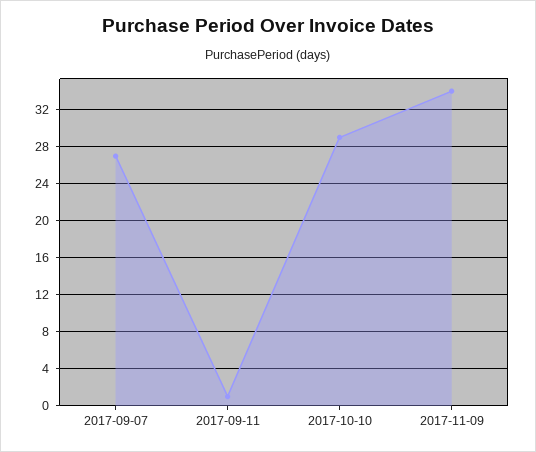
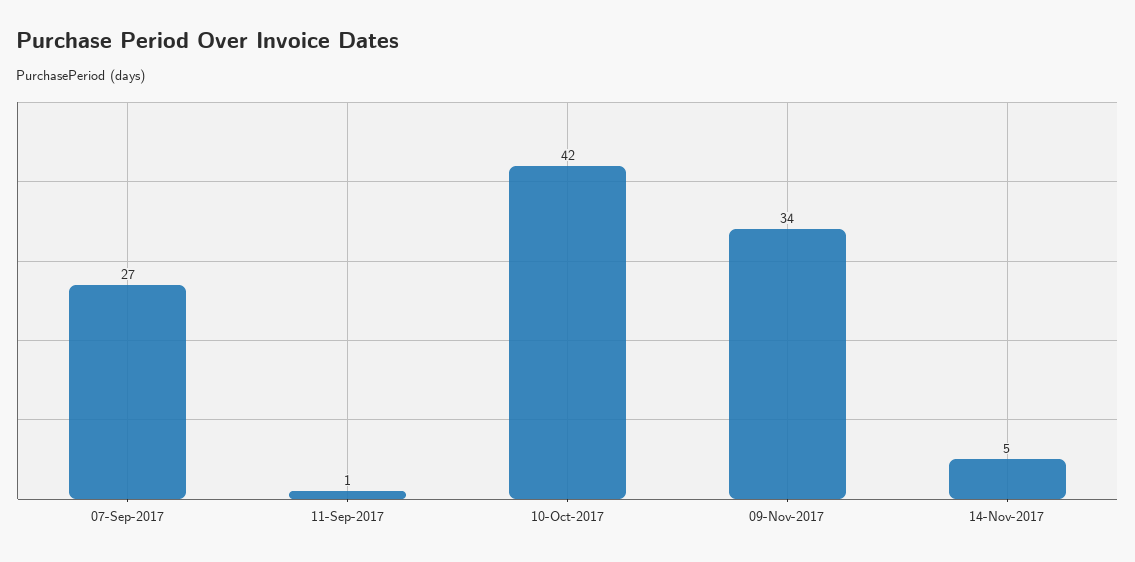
2017-10-10: 29 -> 42
14-Nov-2017: none -> 5

